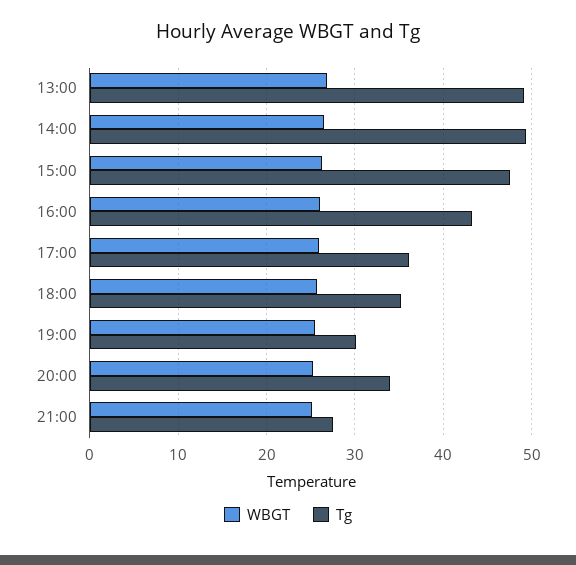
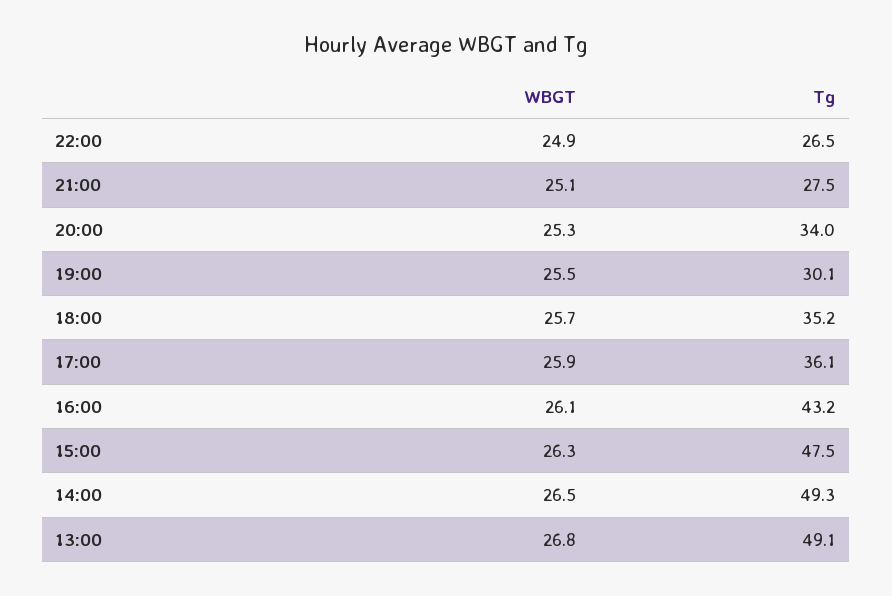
WBGT, 22:00: none -> 24.9
Tg, 22:00: none -> 26.5

